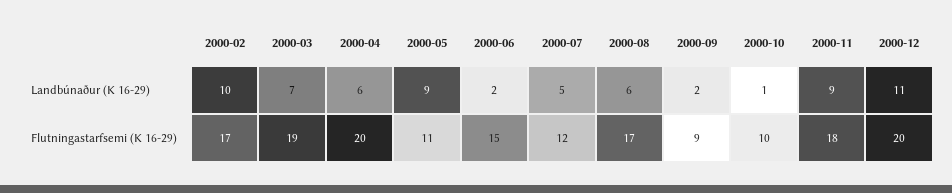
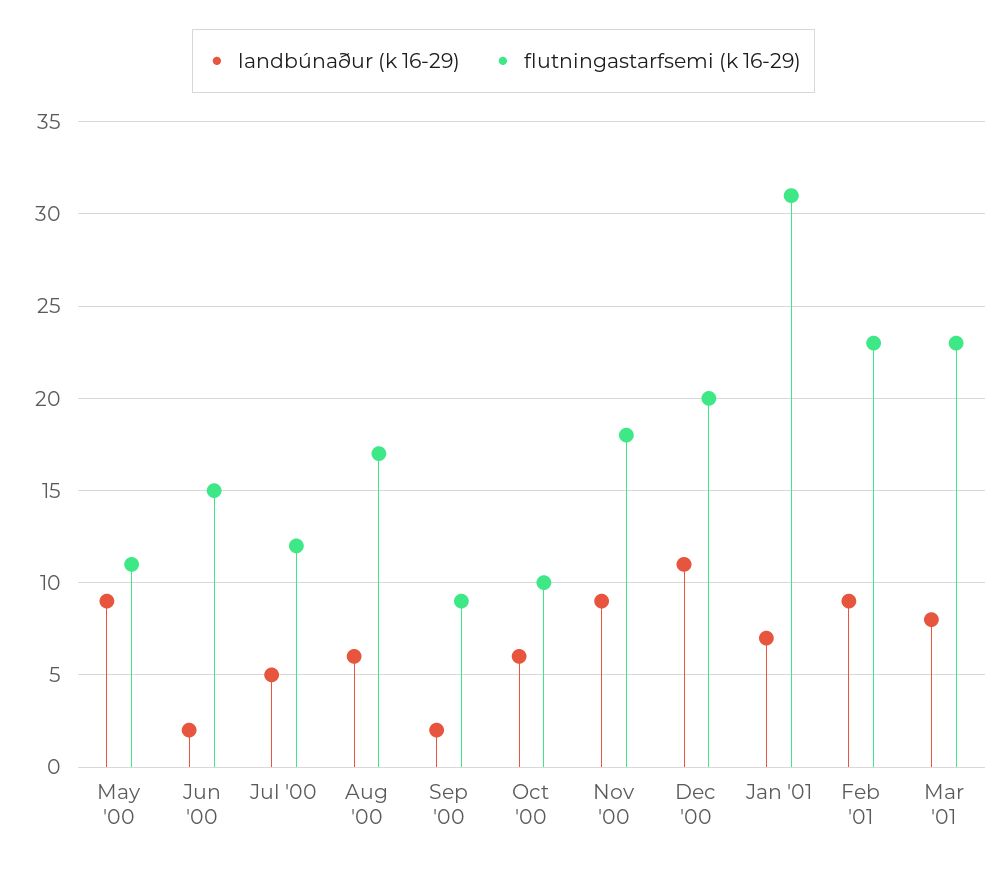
Landbúnaður (K 16-29), 2000-02: 10 -> none
Landbúnaður (K 16-29), 2000-03: 7 -> none
Landbúnaður (K 16-29), 2000-04: 6 -> none
Landbúnaður (K 16-29), 2000-10: 1 -> 6
Flutningastarfsemi (K 16-29), 2000-02: 17 -> none
Flutningastarfsemi (K 16-29), 2000-03: 19 -> none
Flutningastarfsemi (K 16-29), 2000-04: 20 -> none
Landbúnaður (K 16-29), Jan '01: none -> 7
Flutningastarfsemi (K 16-29), Jan '01: none -> 31
Landbúnaður (K 16-29), Feb '01: none -> 9
Flutningastarfsemi (K 16-29), Feb '01: none -> 23
Landbúnaður (K 16-29), Mar '01: none -> 8
Flutningastarfsemi (K 16-29), Mar '01: none -> 23

